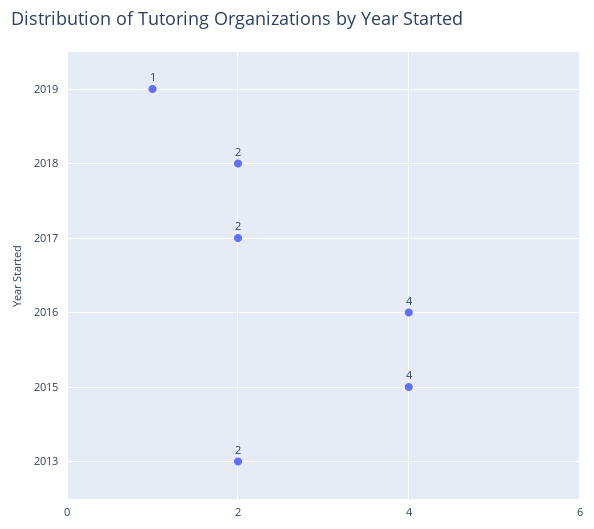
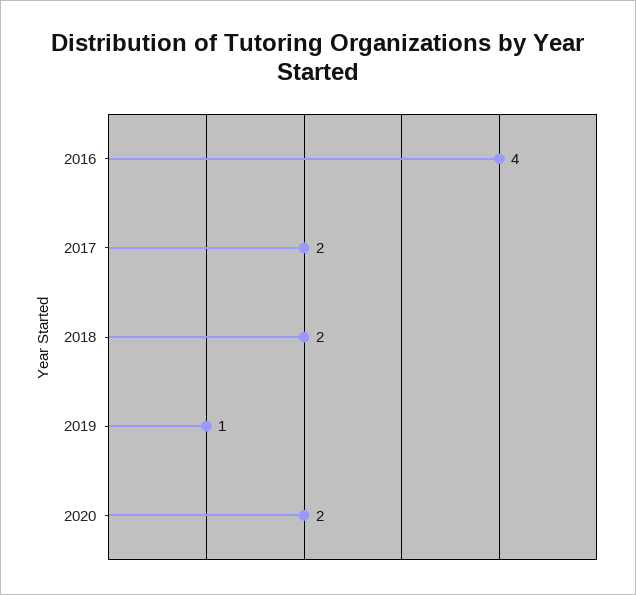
2015: 4 -> none
2013: 2 -> none
2020: none -> 2

